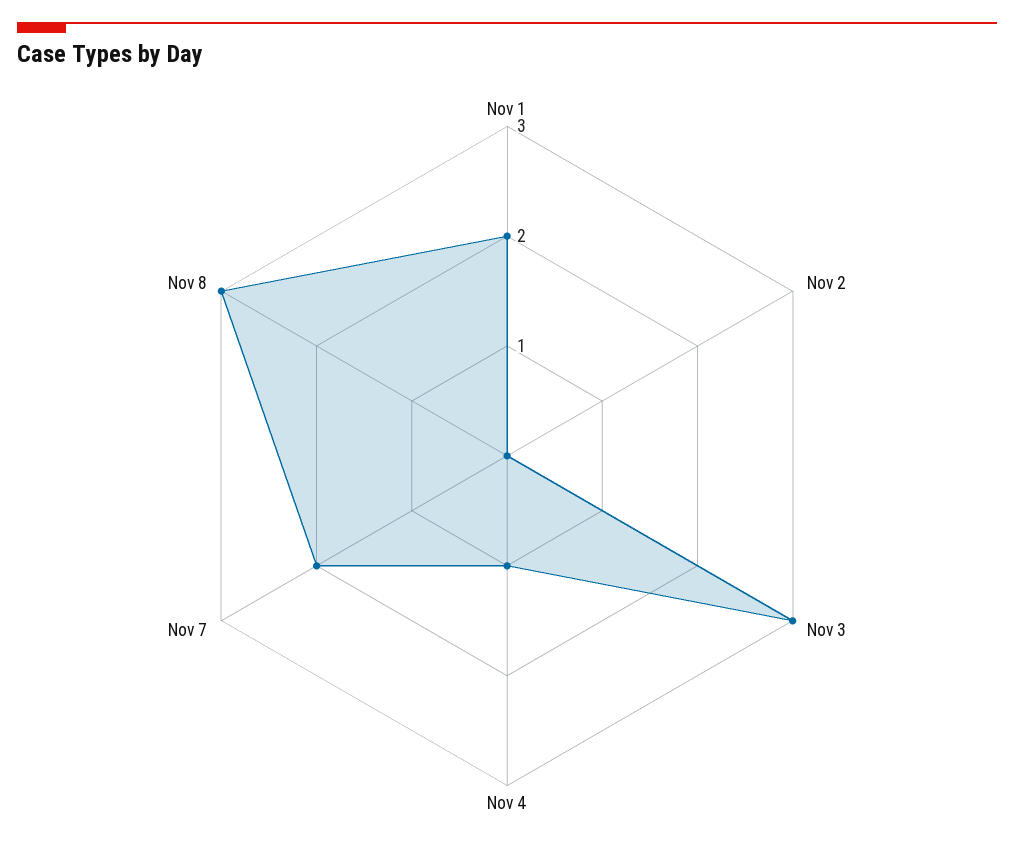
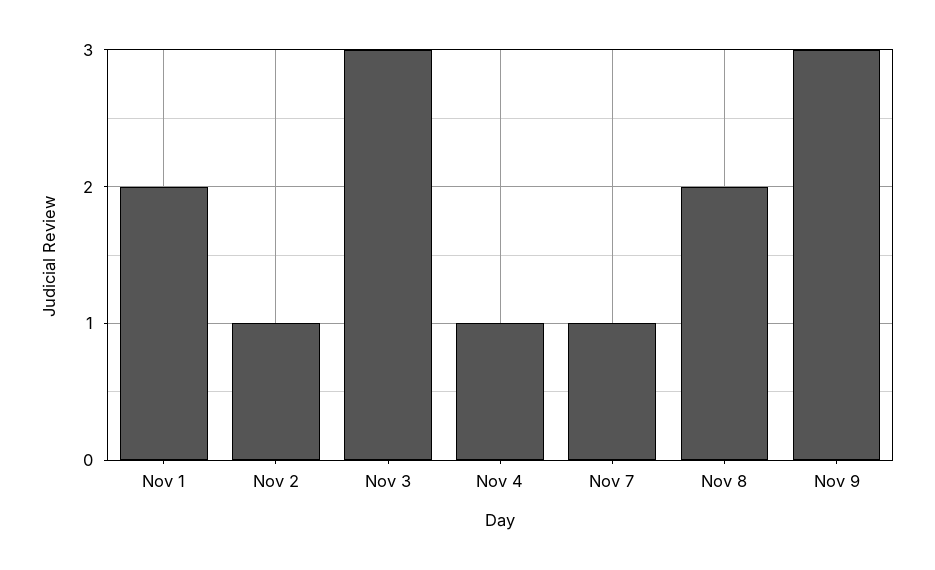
Nov 2: 0 -> 1
Nov 7: 2 -> 1
Nov 8: 3 -> 2
Nov 9: none -> 3

